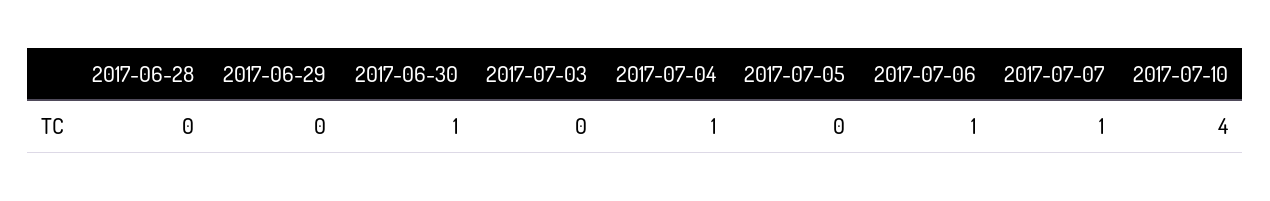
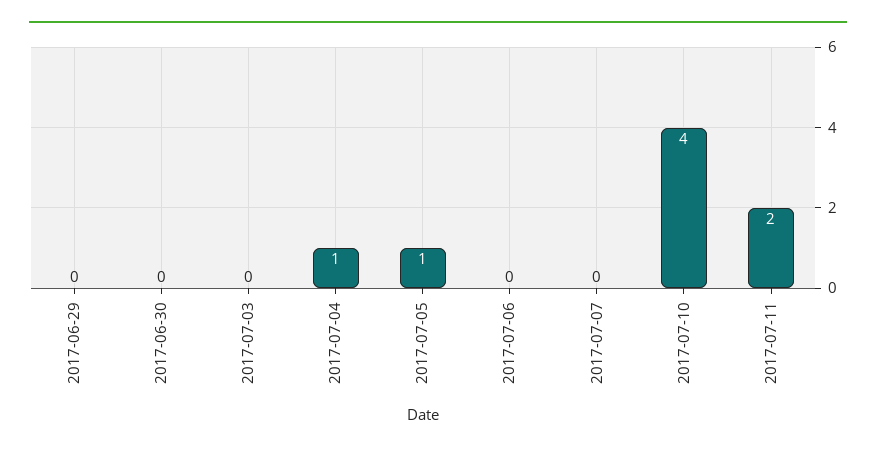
2017-06-28: 0 -> none
2017-06-30: 1 -> 0
2017-07-05: 0 -> 1
2017-07-06: 1 -> 0
2017-07-07: 1 -> 0
2017-07-11: none -> 2

